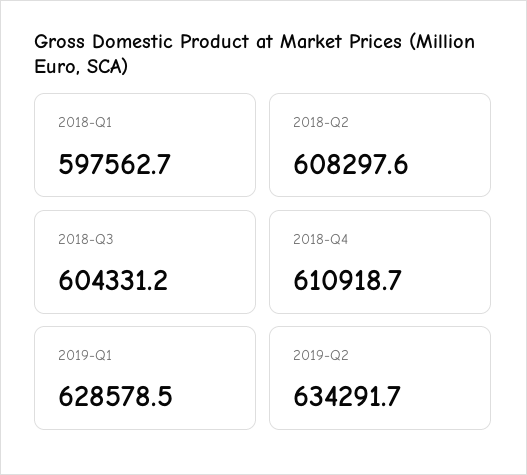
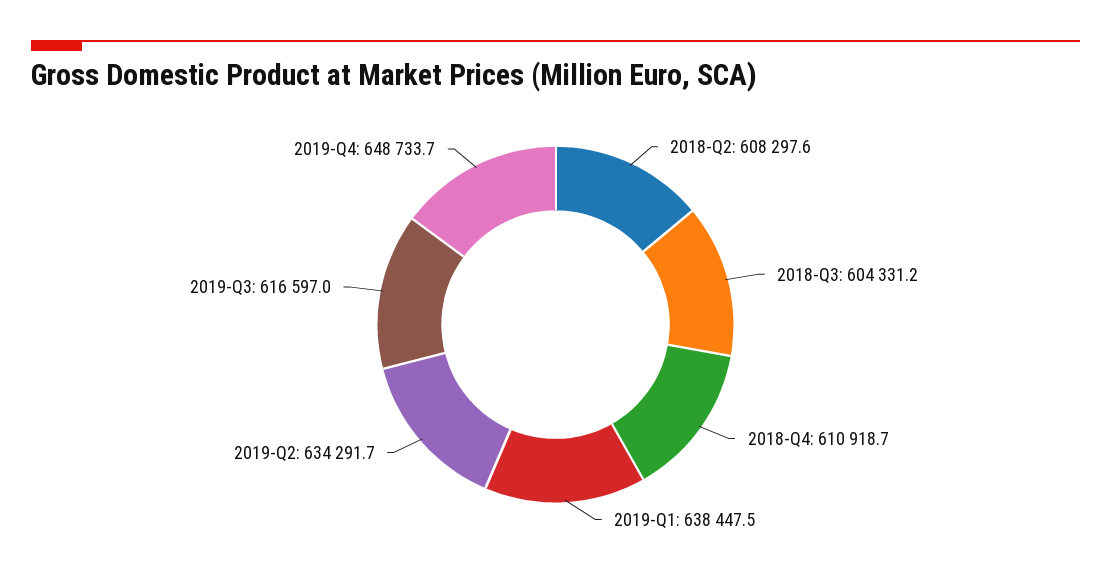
2018-Q1: 597562.7 -> none
2019-Q1: 628578.5 -> 638447.5
2019-Q3: none -> 616597
2019-Q4: none -> 648733.7

